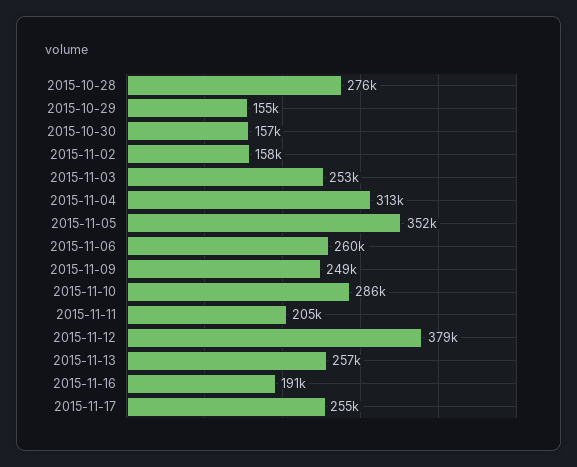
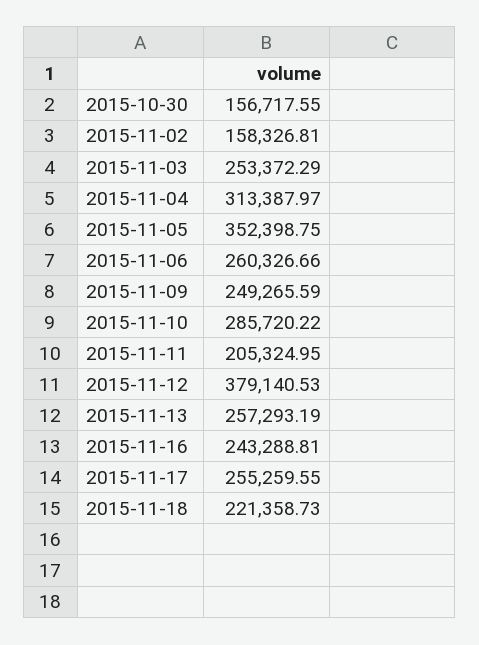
2015-10-28: 276000 -> none
2015-10-29: 155000 -> none
2015-11-16: 191000 -> 243288.81
2015-11-18: none -> 221358.73

